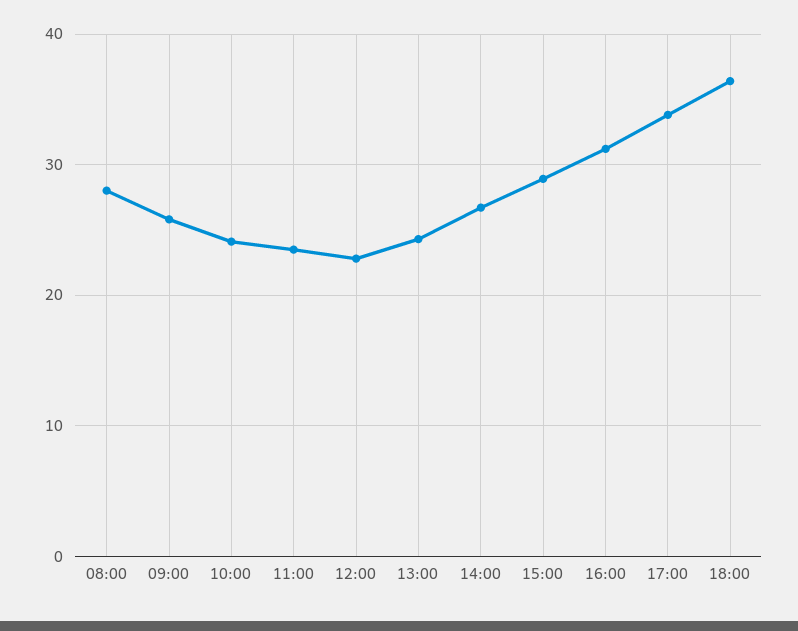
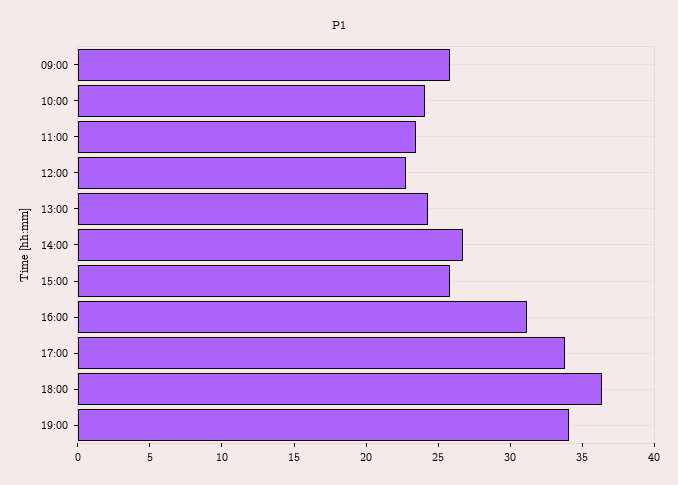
08:00: 28 -> none
15:00: 29 -> 26
19:00: none -> 34

